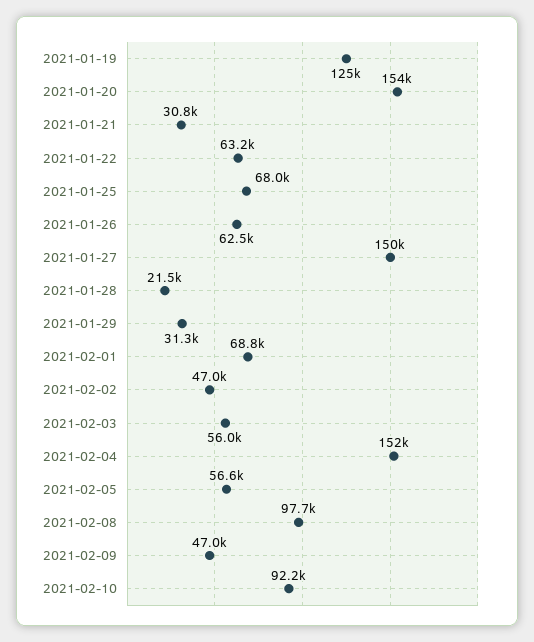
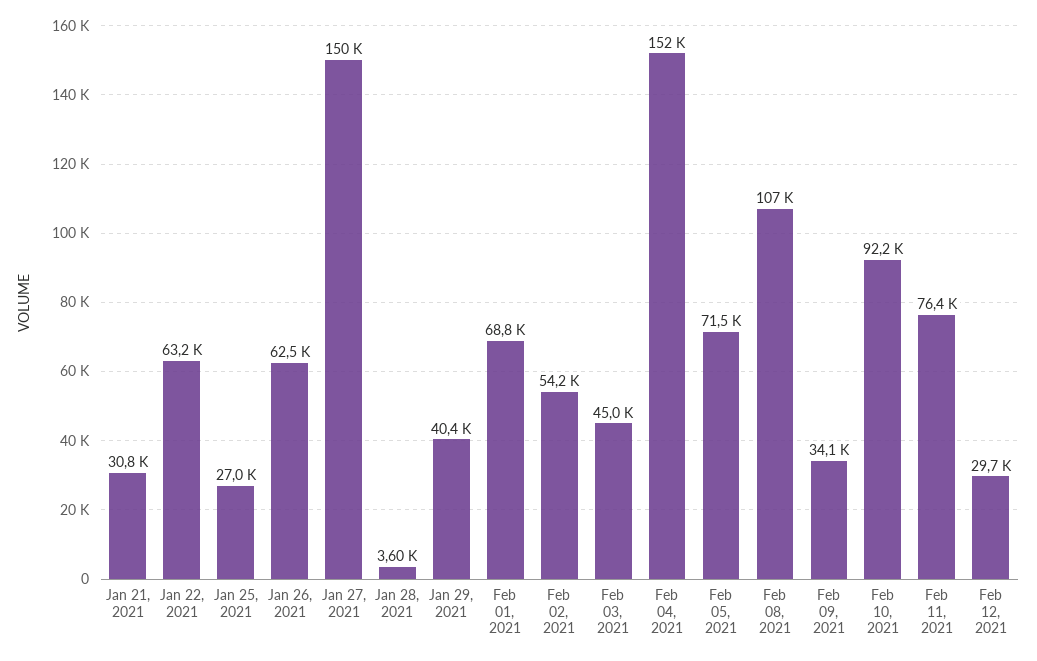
2021-01-19: 125000 -> none
2021-01-20: 154000 -> none
2021-01-25: 68000 -> 27000
2021-01-28: 21500 -> 3600
2021-01-29: 31300 -> 40400
2021-02-02: 47000 -> 54200
2021-02-03: 56000 -> 45000
2021-02-05: 56600 -> 71500
2021-02-08: 97700 -> 107000
2021-02-09: 47000 -> 34100
Feb 11, 2021: none -> 76400
Feb 12, 2021: none -> 29700

